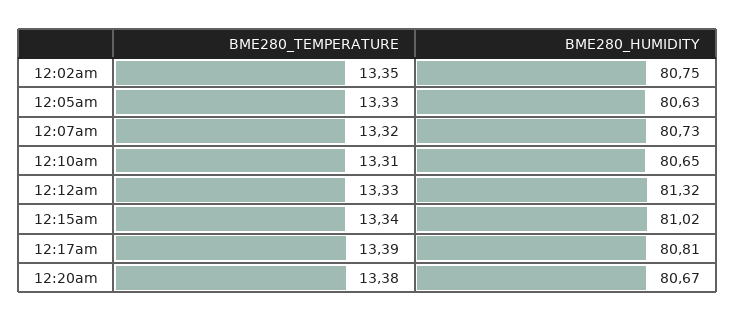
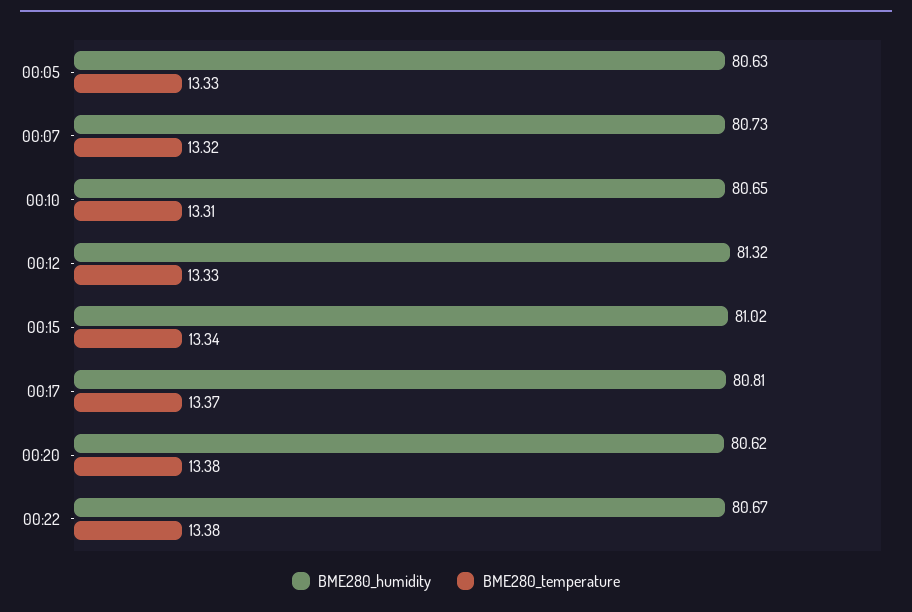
BME280_TEMPERATURE, 12:02am: 13.35 -> none
BME280_HUMIDITY, 12:02am: 80.75 -> none
BME280_TEMPERATURE, 12:17am: 13.39 -> 13.37
BME280_HUMIDITY, 12:20am: 80.67 -> 80.62
BME280_HUMIDITY, 00:22: none -> 80.67
BME280_TEMPERATURE, 00:22: none -> 13.38

